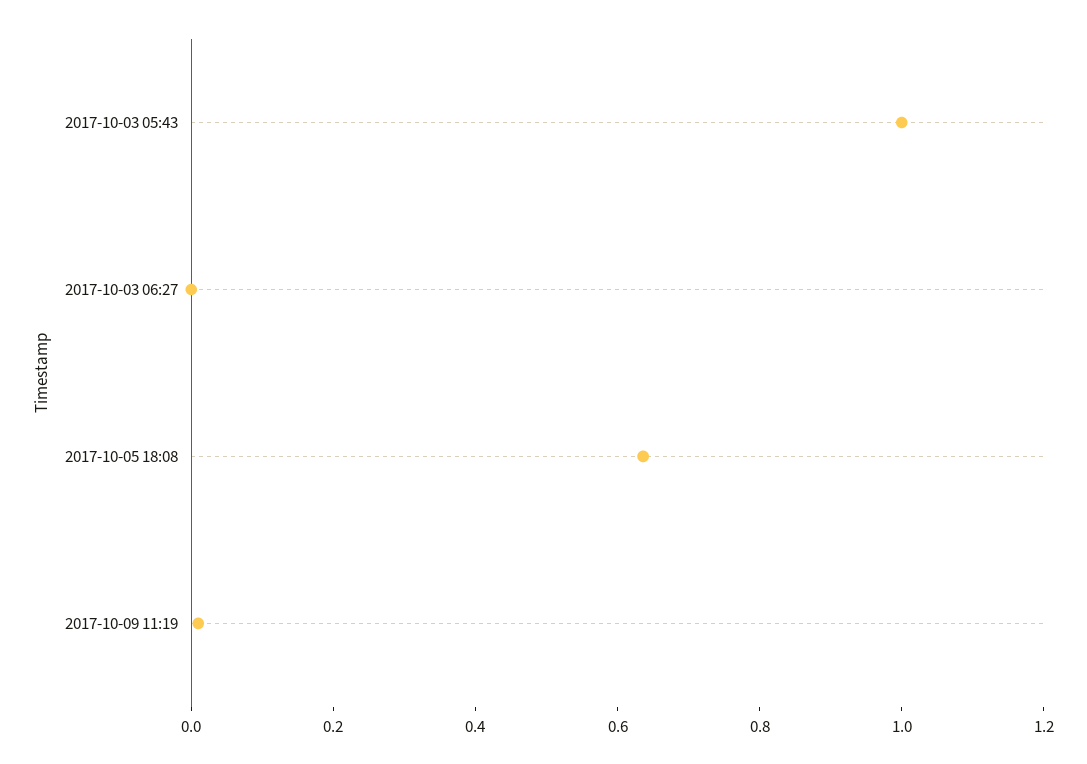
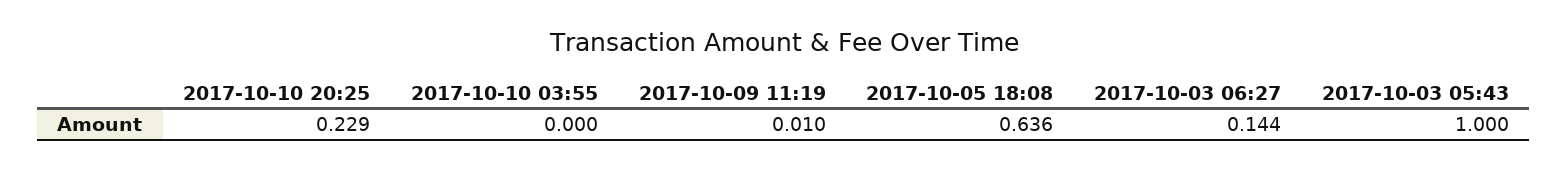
2017-10-03 06:27: 0 -> 0.144
2017-10-10 20:25: none -> 0.229
2017-10-10 03:55: none -> 0

